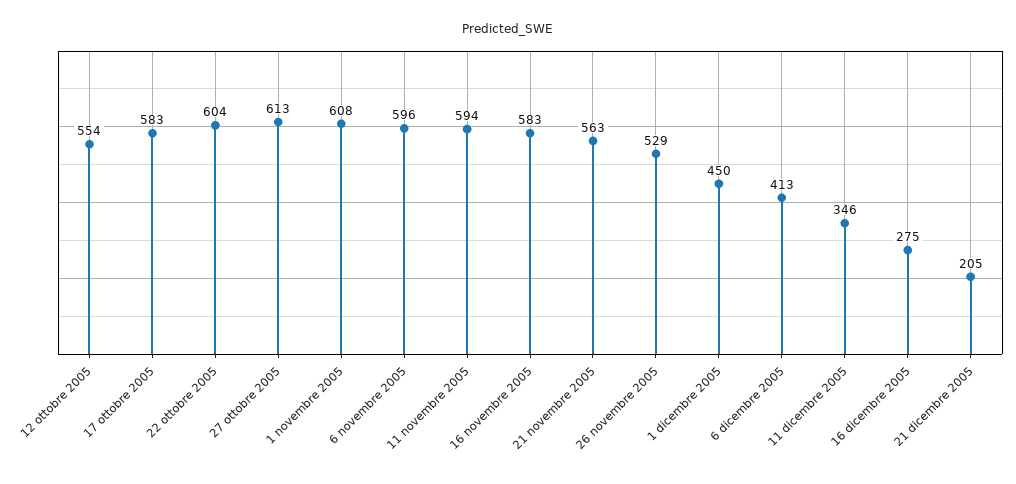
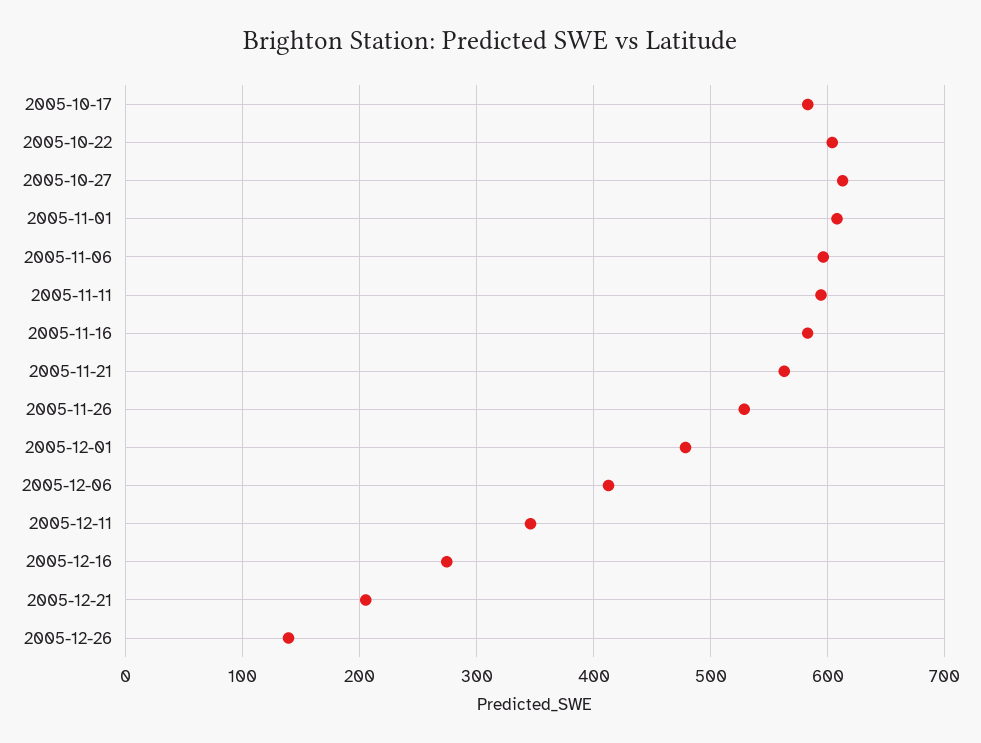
12 ottobre 2005: 554 -> none
1 dicembre 2005: 450 -> 480
2005-12-26: none -> 140

